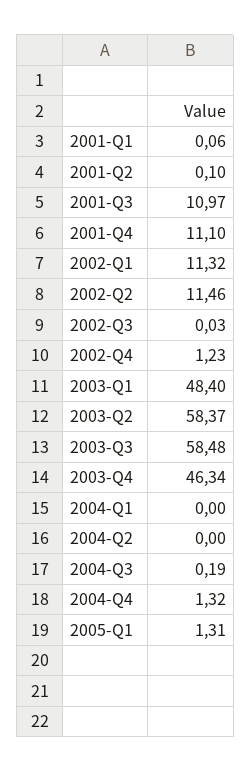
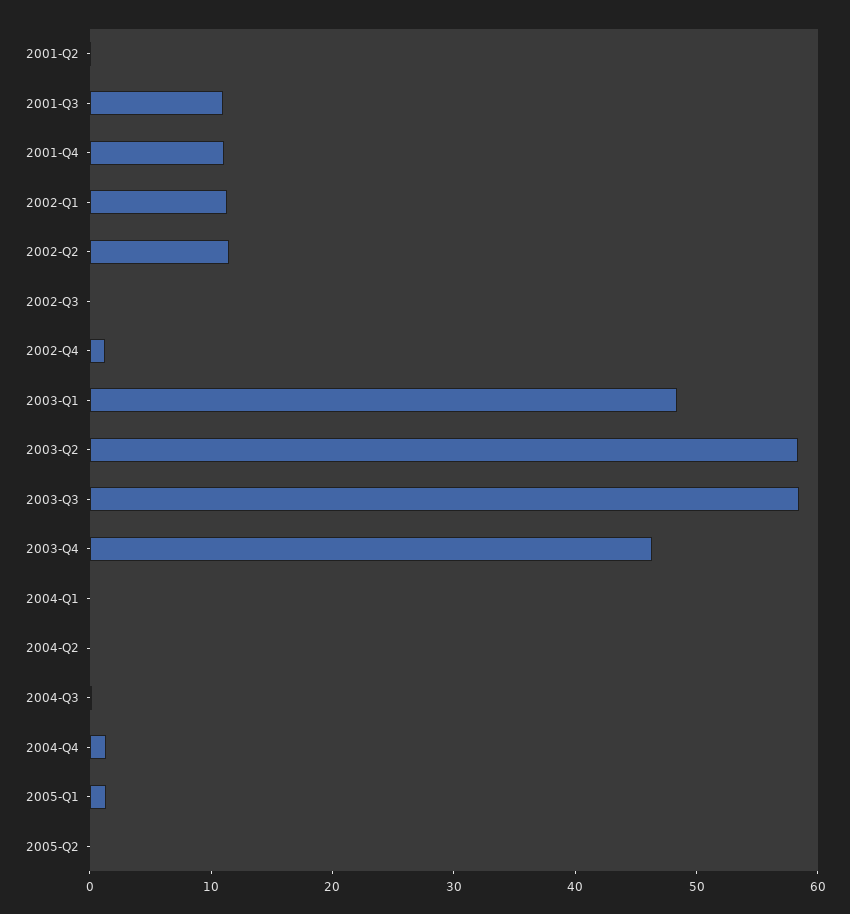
2001-Q1: 0.06 -> none
2005-Q2: none -> 0

